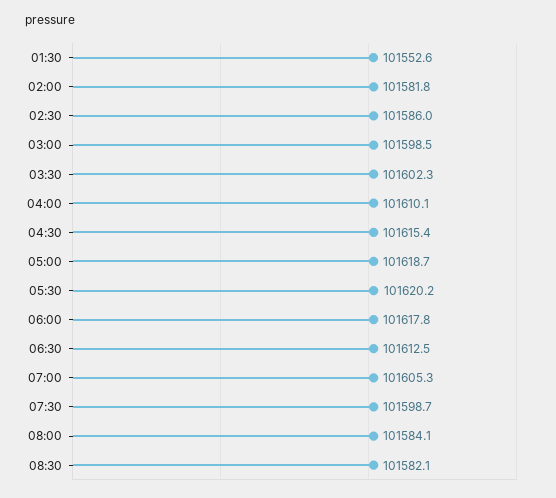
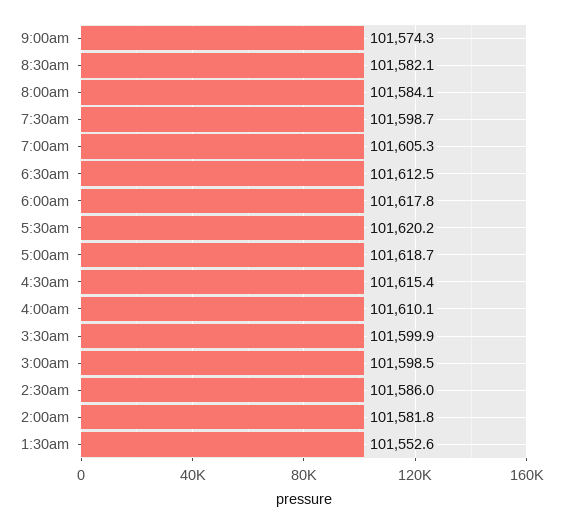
03:30: 101602.3 -> 101599.9
9:00am: none -> 101574.3

